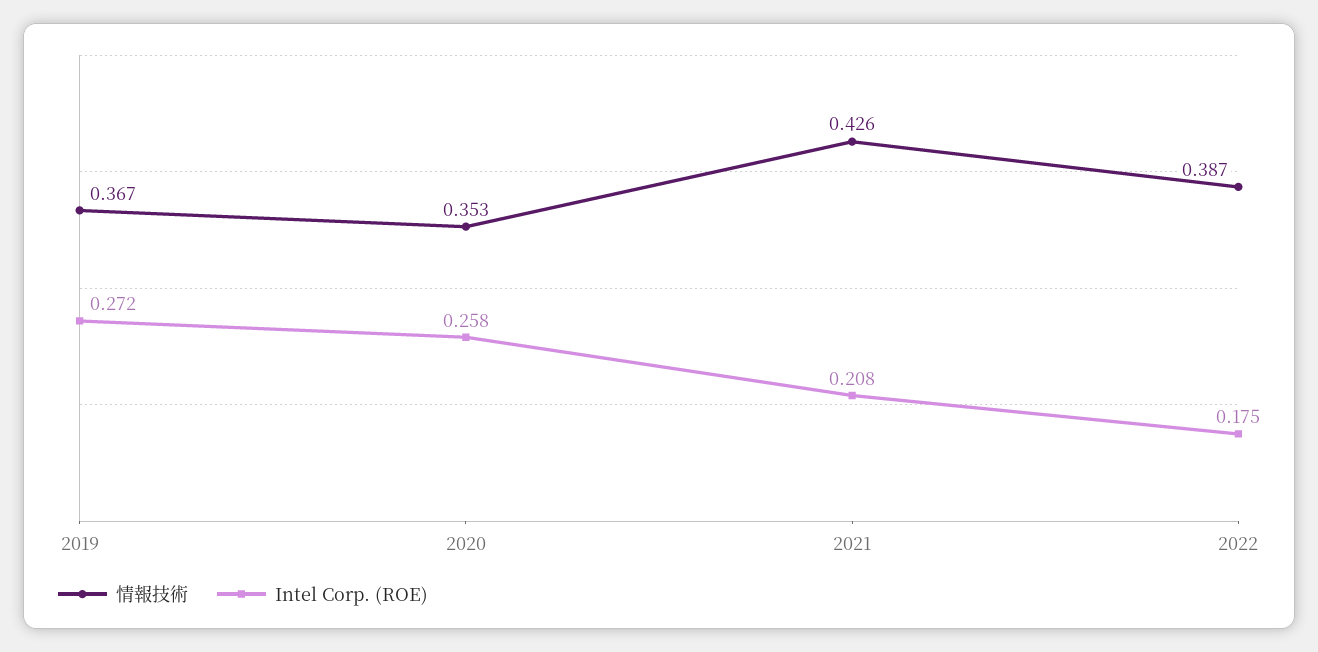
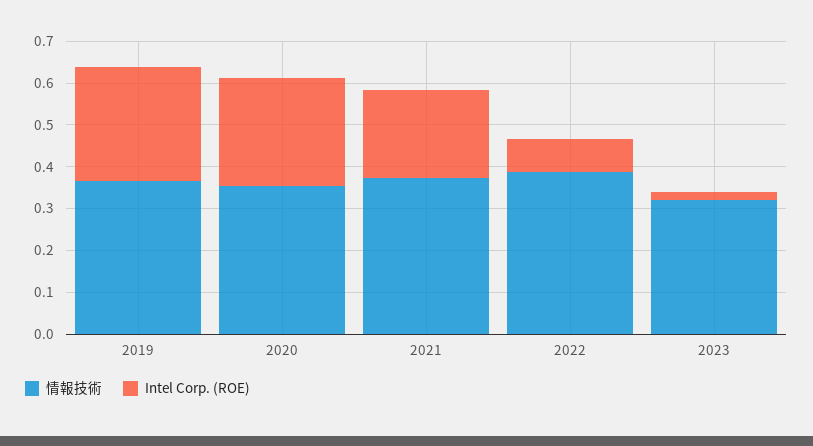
情報技術, 2021: 0.426 -> 0.38
Intel Corp. (ROE), 2022: 0.175 -> 0.08
情報技術, 2023: none -> 0.32
Intel Corp. (ROE), 2023: none -> 0.02

